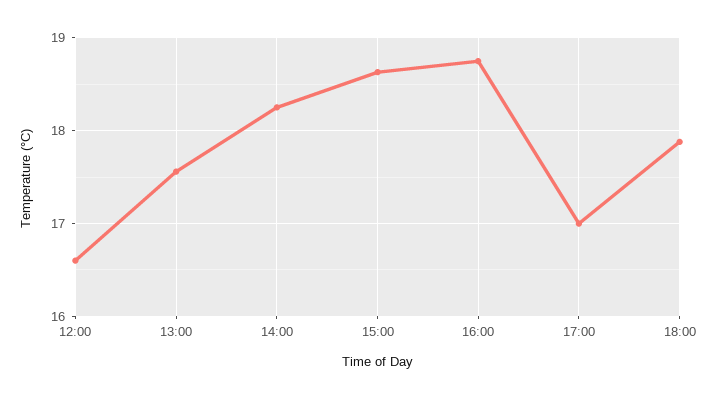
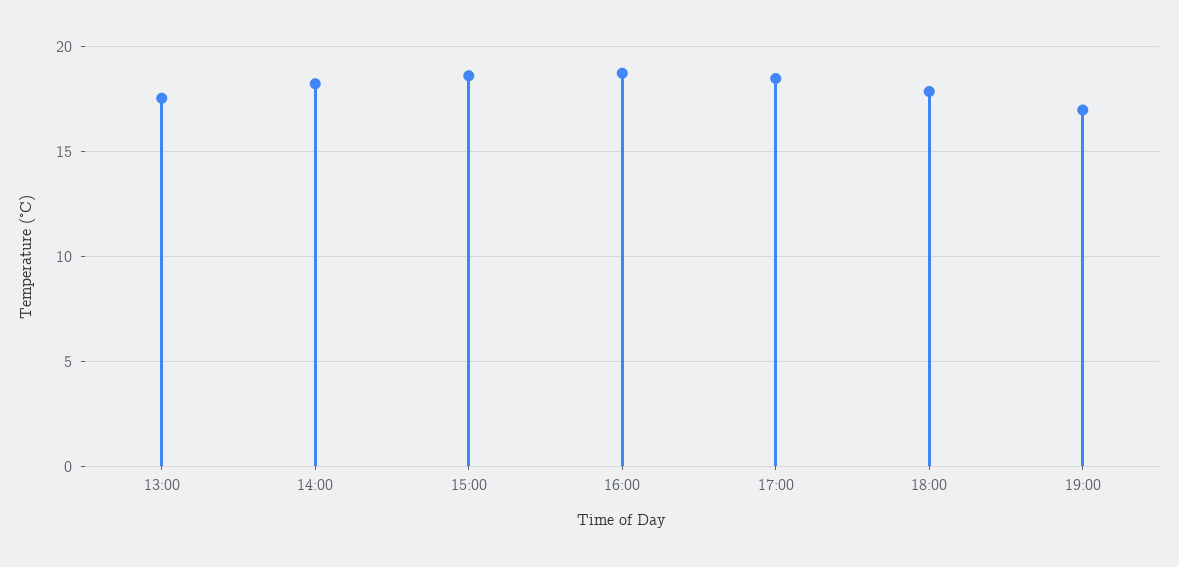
12:00: 16.6 -> none
17:00: 17 -> 18.5
19:00: none -> 17

